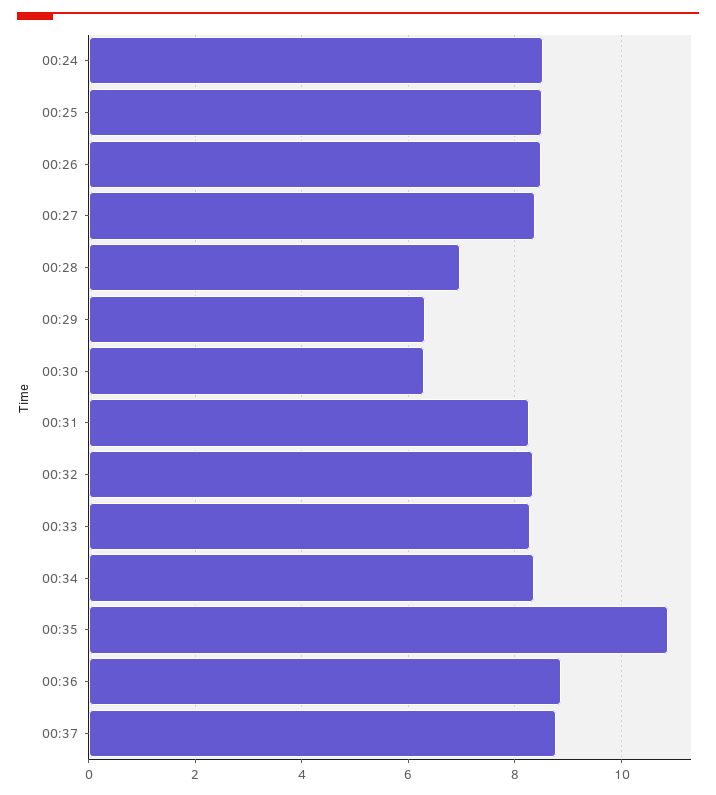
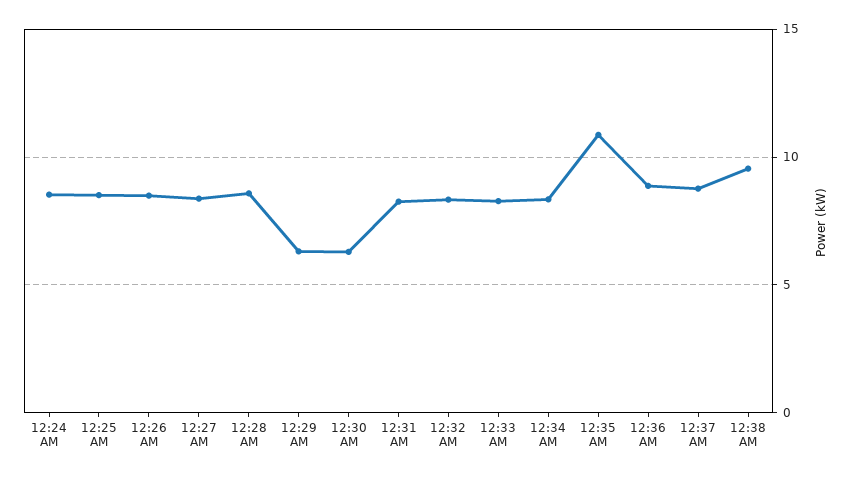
00:28: 7 -> 8.5
12:38 AM: none -> 9.5

